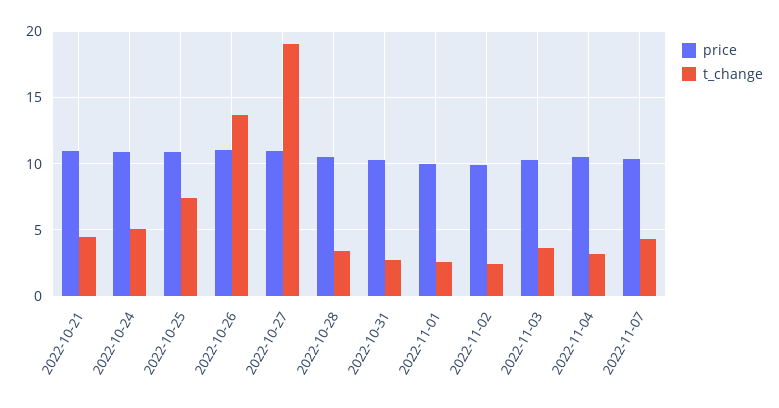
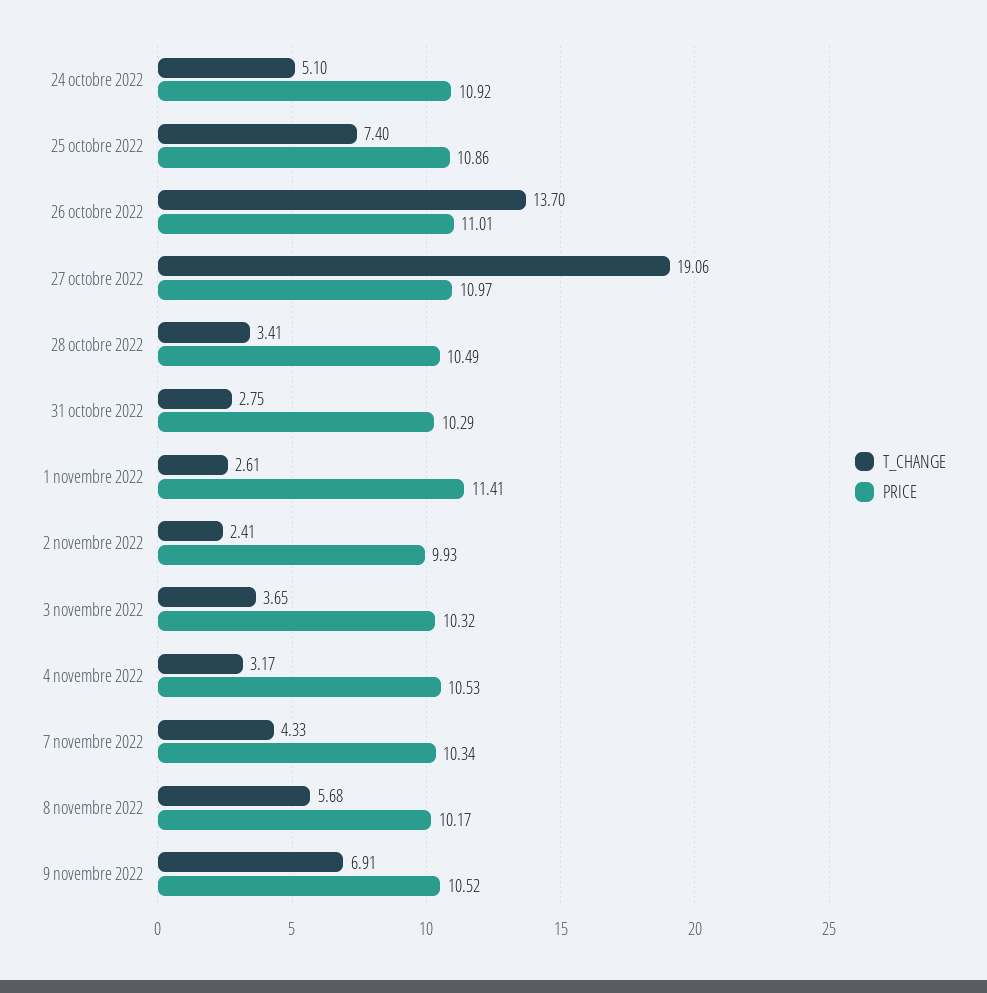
price, 2022-10-21: 11 -> none
t_change, 2022-10-21: 4.5 -> none
price, 2022-11-01: 10 -> 11.41
t_change, 8 novembre 2022: none -> 5.68
price, 8 novembre 2022: none -> 10.17
t_change, 9 novembre 2022: none -> 6.91
price, 9 novembre 2022: none -> 10.52

